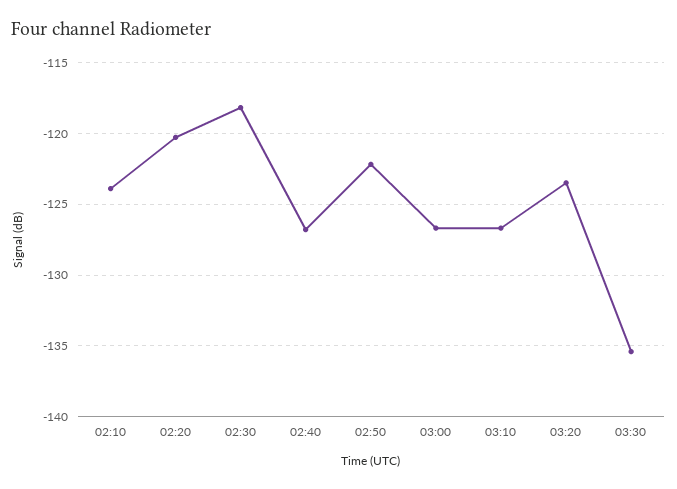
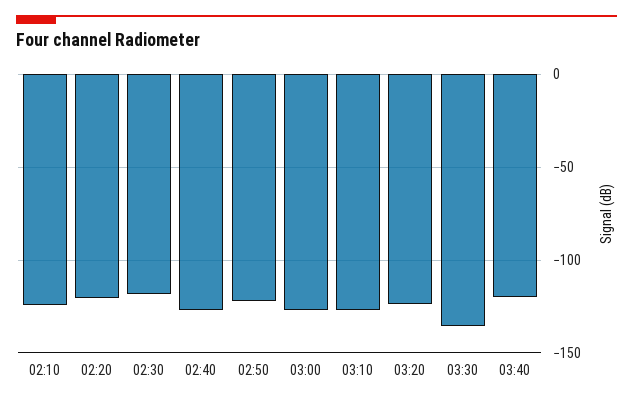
03:40: none -> -120

